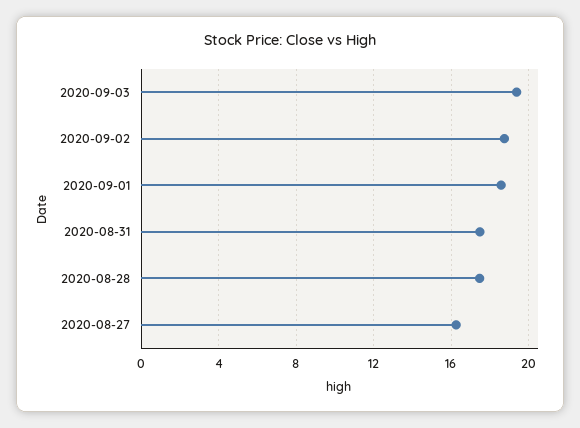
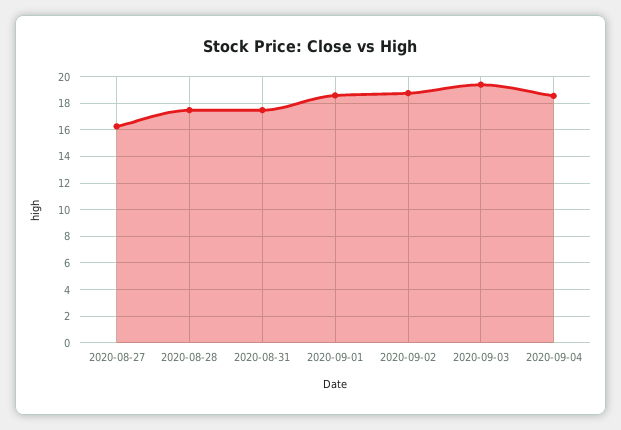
2020-09-04: none -> 18.5

